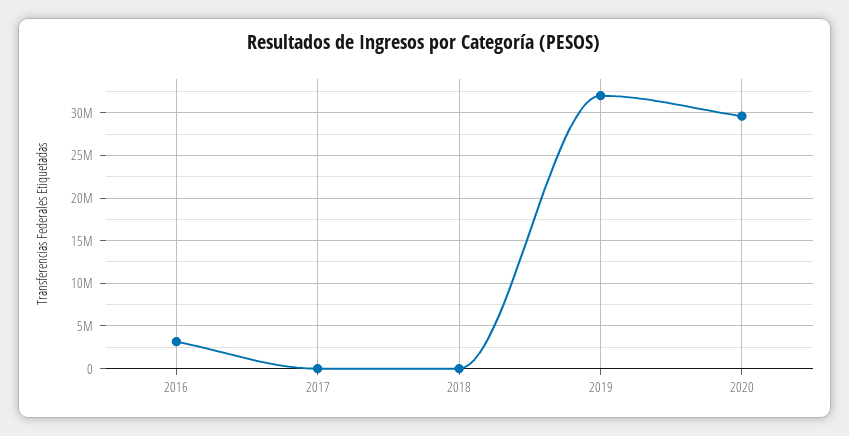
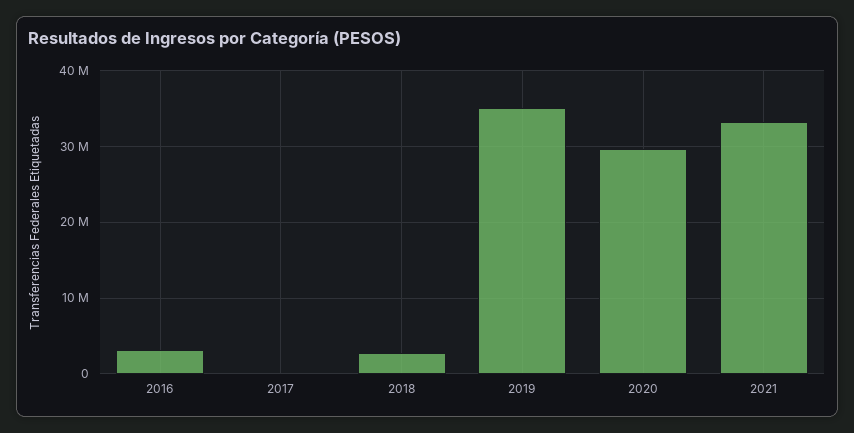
2018: 0 -> 3000000
2019: 32000000 -> 35000000
2021: none -> 33000000

